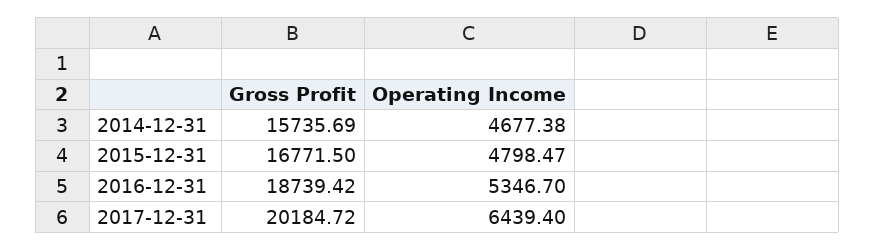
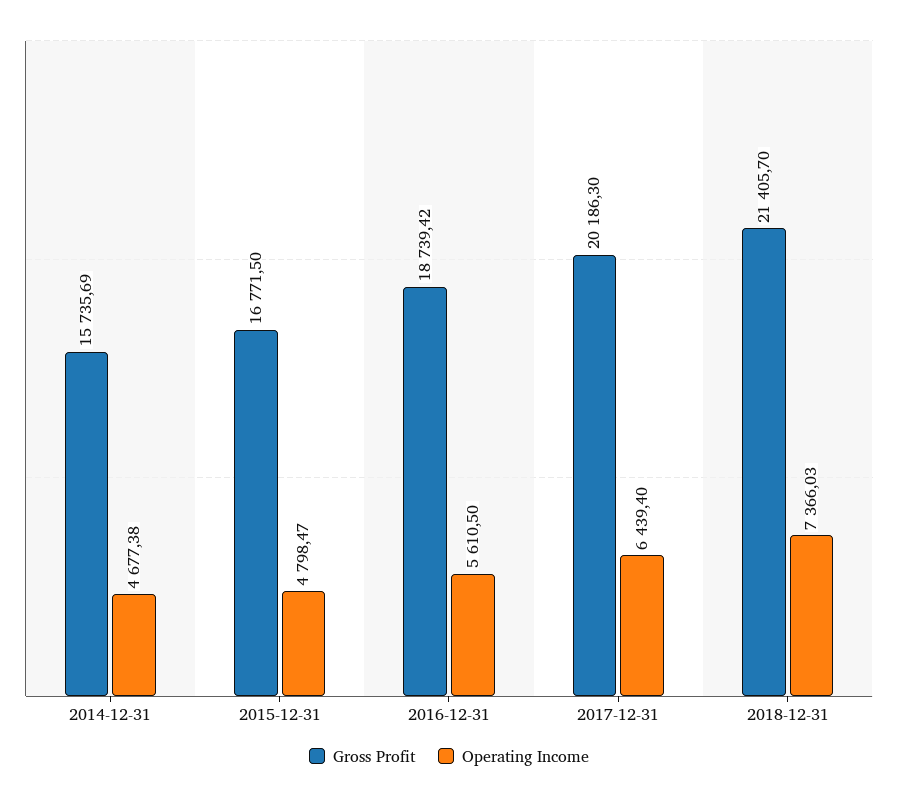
Operating Income, 2016-12-31: 5346.7 -> 5610.5
Gross Profit, 2017-12-31: 20184.72 -> 20186.3
Gross Profit, 2018-12-31: none -> 21405.7
Operating Income, 2018-12-31: none -> 7366.03

